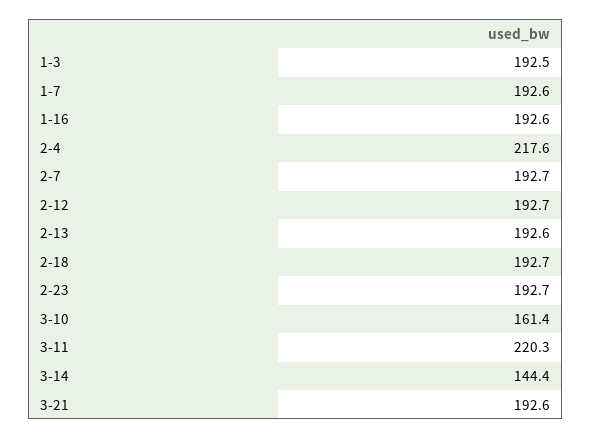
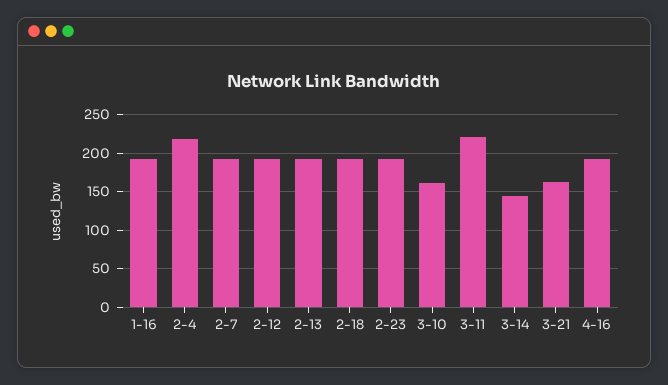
1-3: 192.5 -> none
1-7: 192.6 -> none
3-21: 192.6 -> 160
4-16: none -> 190

